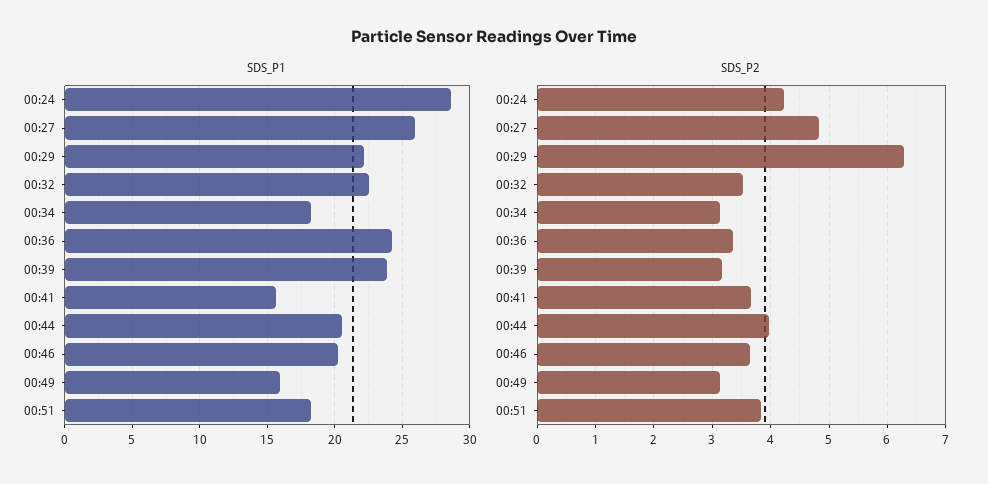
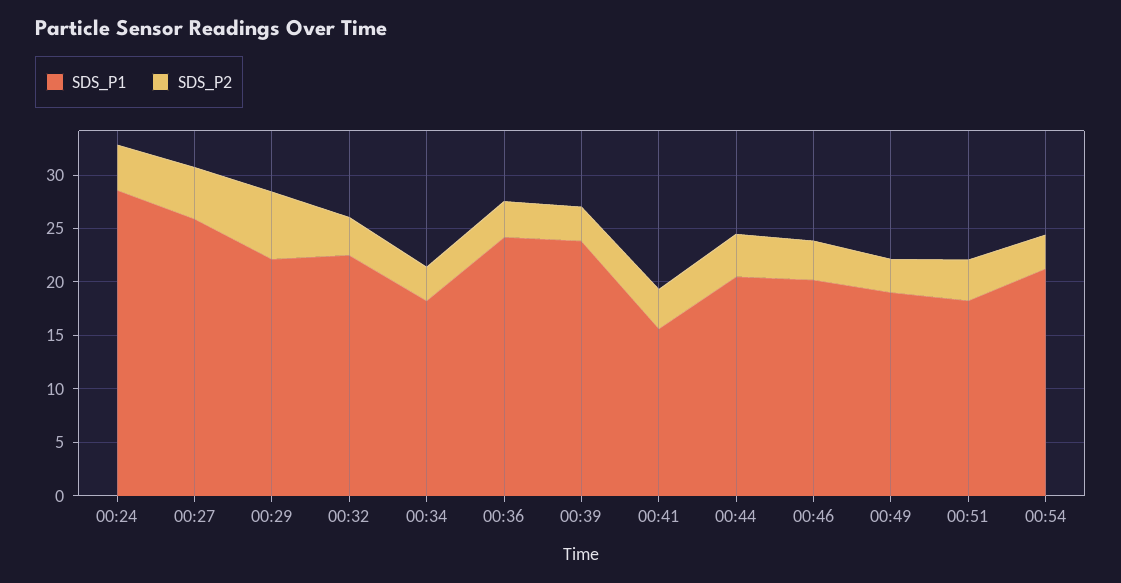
SDS_P1, 00:49: 16 -> 19
SDS_P1, 00:54: none -> 21
SDS_P2, 00:54: none -> 3

